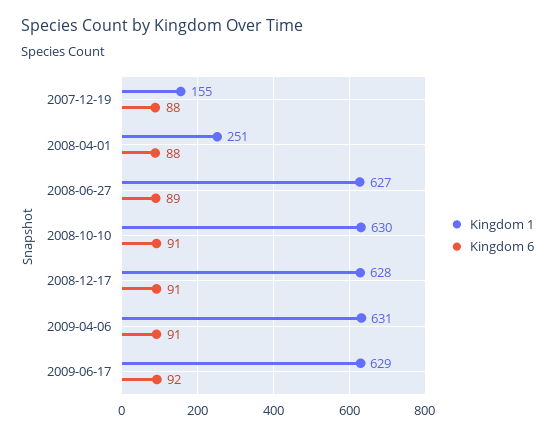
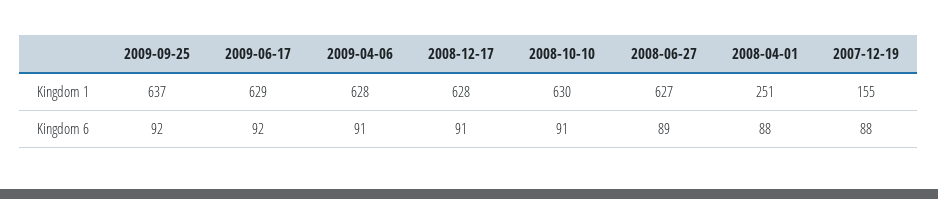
Kingdom 1, 2009-04-06: 631 -> 628
Kingdom 1, 2009-09-25: none -> 637
Kingdom 6, 2009-09-25: none -> 92

